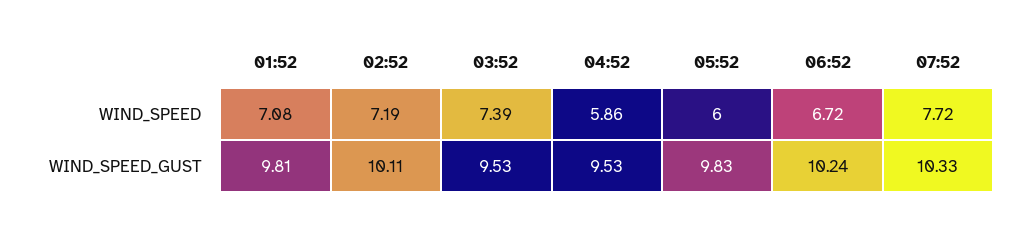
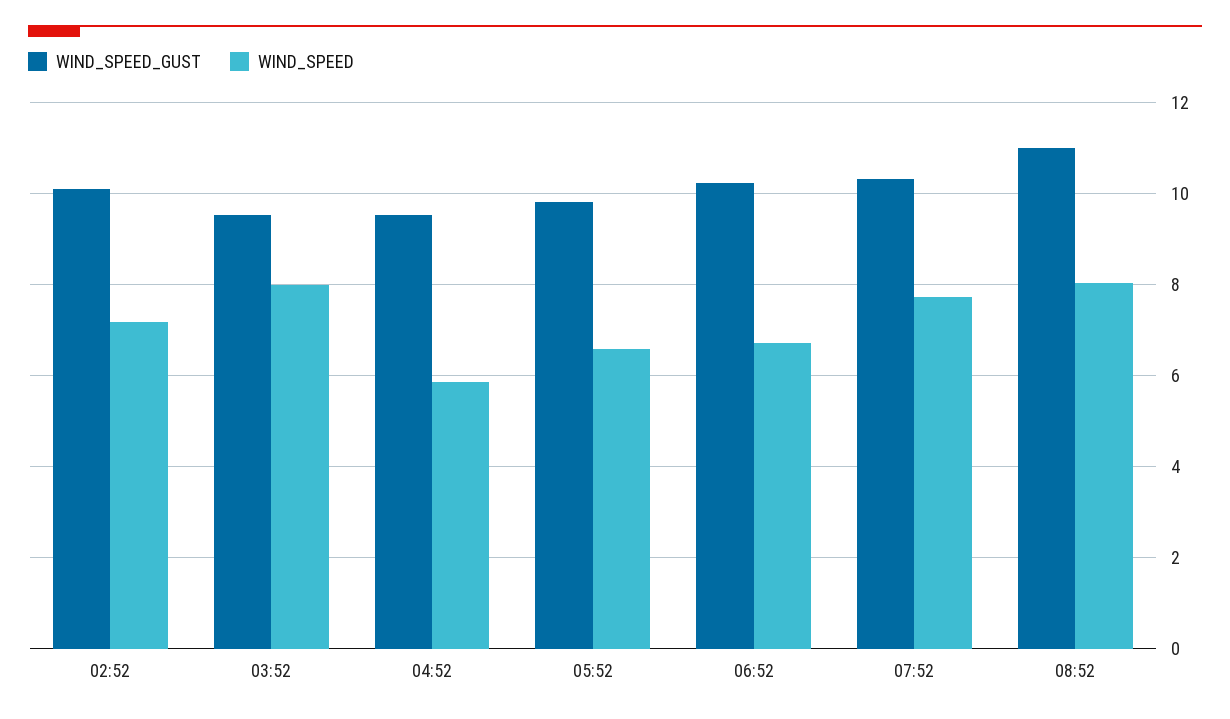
WIND_SPEED, 01:52: 7.08 -> none
WIND_SPEED, 03:52: 7.39 -> 8
WIND_SPEED, 05:52: 6 -> 6.6
WIND_SPEED_GUST, 01:52: 9.81 -> none
WIND_SPEED_GUST, 08:52: none -> 11
WIND_SPEED, 08:52: none -> 8

